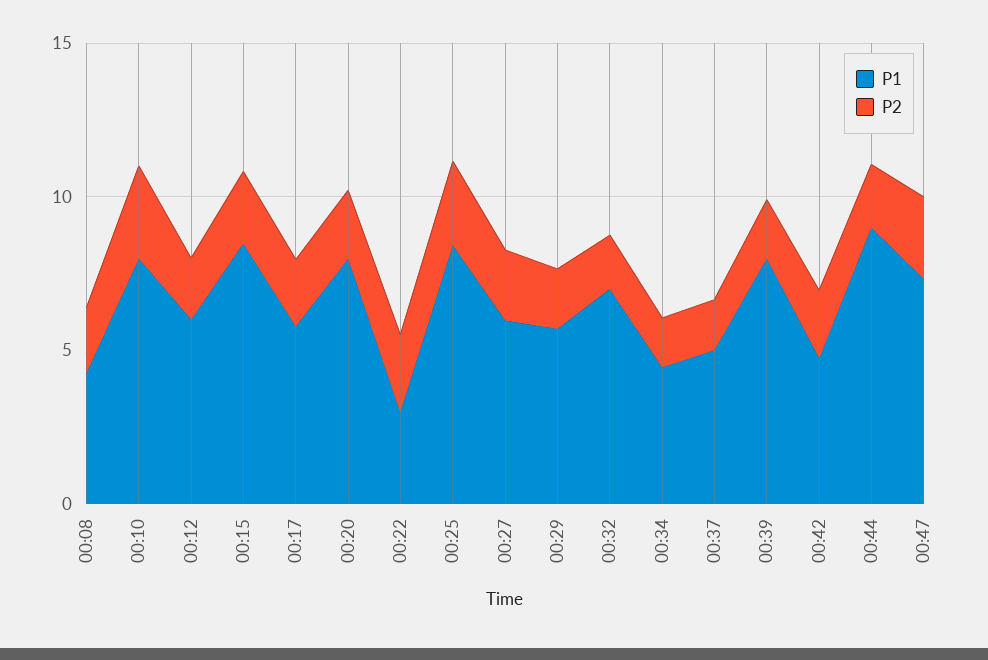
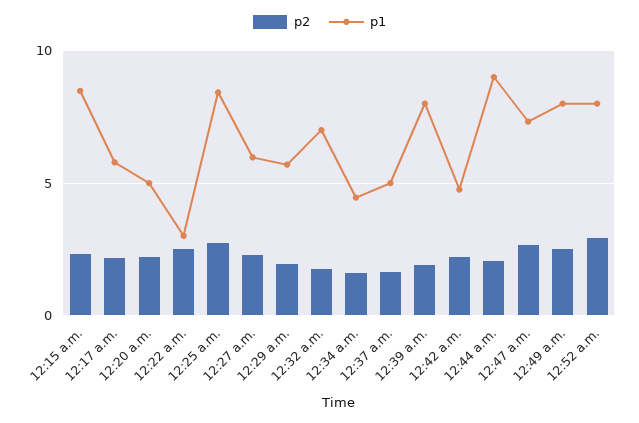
P1, 00:08: 4 -> none
P2, 00:08: 2 -> none
P1, 00:10: 8 -> none
P2, 00:10: 3 -> none
P1, 00:12: 6 -> none
P2, 00:12: 2 -> none
P1, 00:20: 8 -> 5
P2, 12:49 a.m.: none -> 2.5
P1, 12:49 a.m.: none -> 8
P2, 12:52 a.m.: none -> 3
P1, 12:52 a.m.: none -> 8

